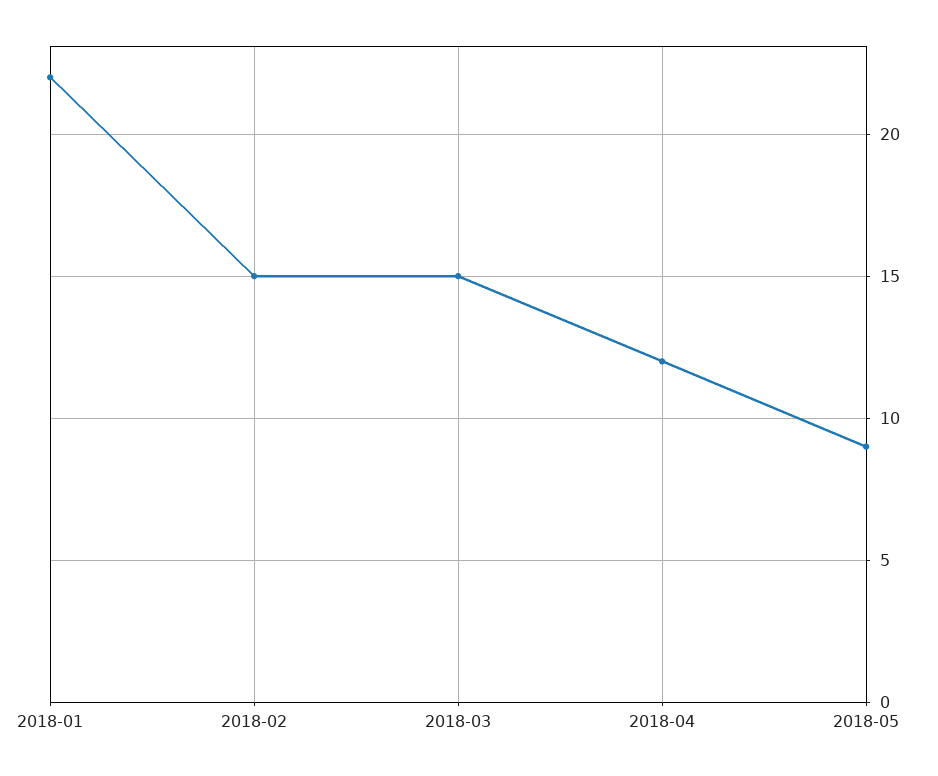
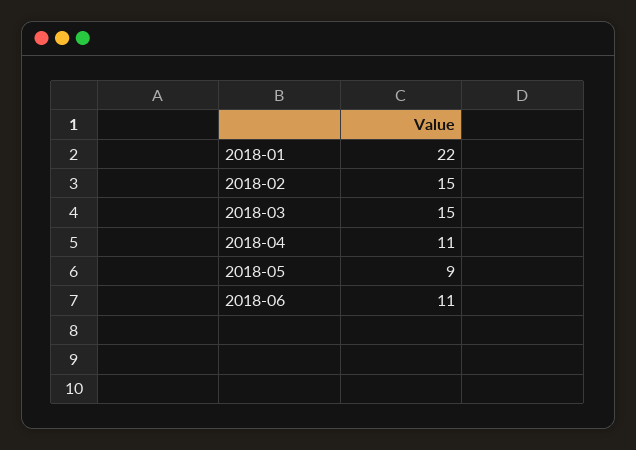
2018-04: 12 -> 11
2018-06: none -> 11

